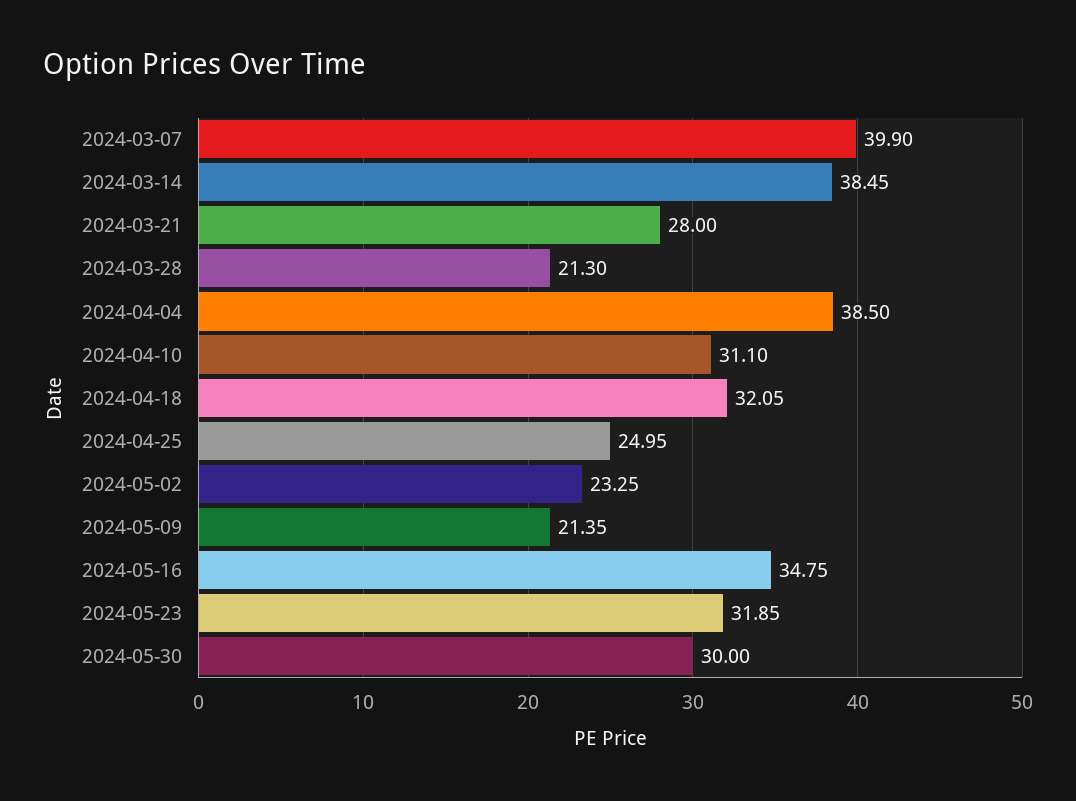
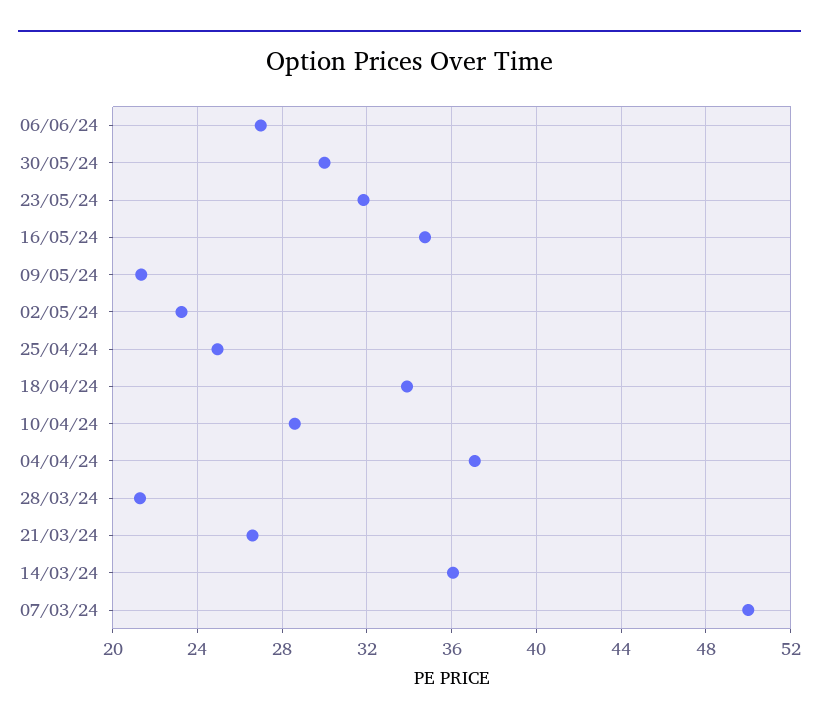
2024-03-07: 39.9 -> 50
2024-03-14: 38.45 -> 36
2024-03-21: 28 -> 26.5
2024-04-04: 38.5 -> 37
2024-04-10: 31.1 -> 28.5
2024-04-18: 32.05 -> 34
06/06/24: none -> 27

